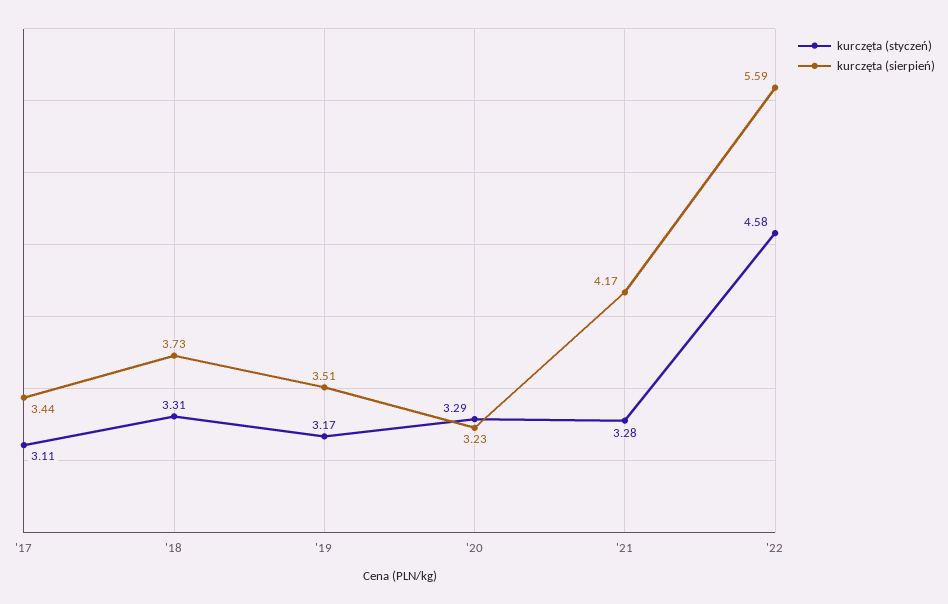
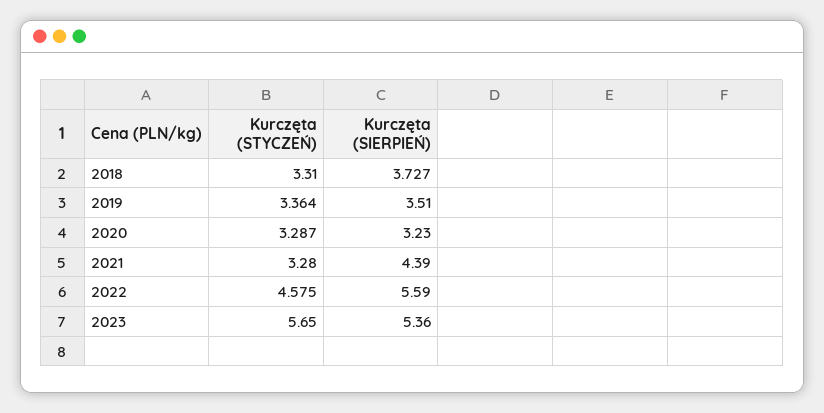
kurczęta (styczeń), '17: 3.11 -> none
kurczęta (sierpień), '17: 3.44 -> none
kurczęta (styczeń), '19: 3.17 -> 3.364
kurczęta (sierpień), '21: 4.17 -> 4.39
kurczęta (styczeń), 2023: none -> 5.65
kurczęta (sierpień), 2023: none -> 5.36

